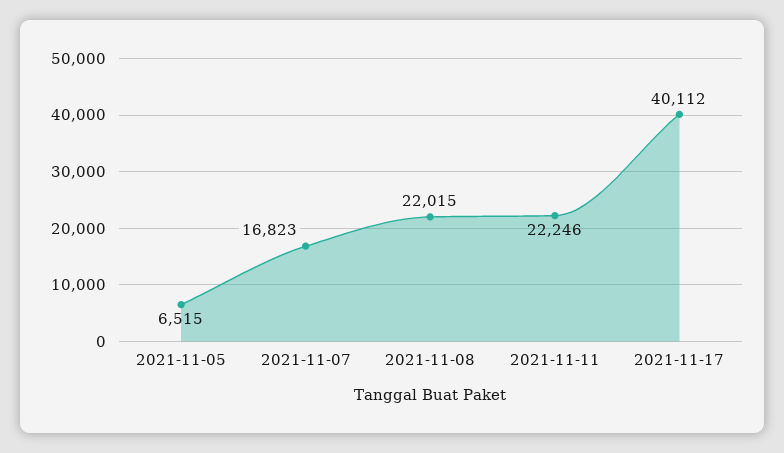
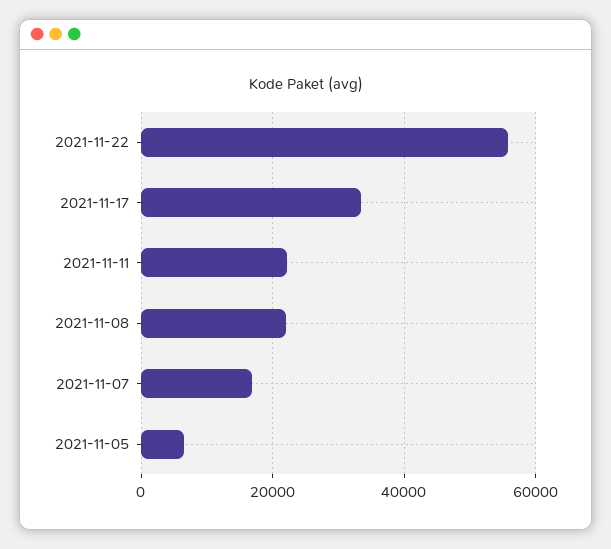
2021-11-17: 40112 -> 34000
2021-11-22: none -> 56000

